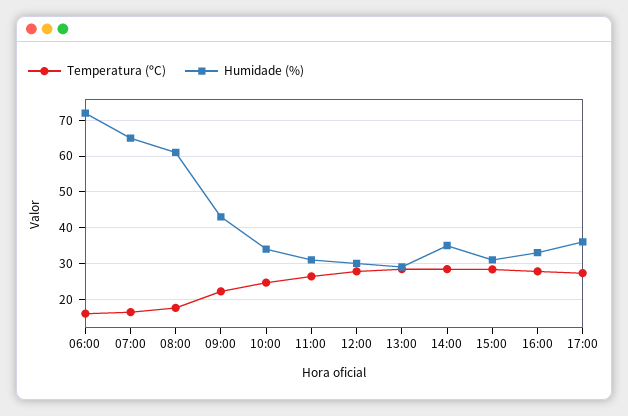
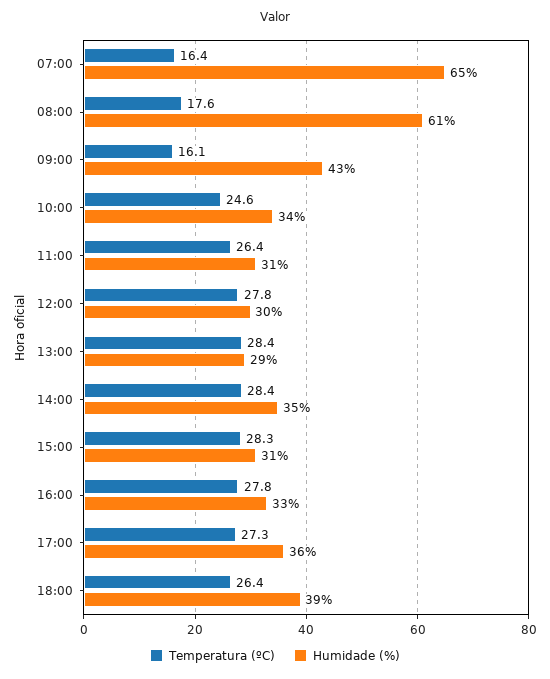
Temperatura (ºC), 06:00: 16 -> none
Humidade (%), 06:00: 72 -> none
Temperatura (ºC), 09:00: 22 -> 16.1
Temperatura (ºC), 18:00: none -> 26.4
Humidade (%), 18:00: none -> 39

